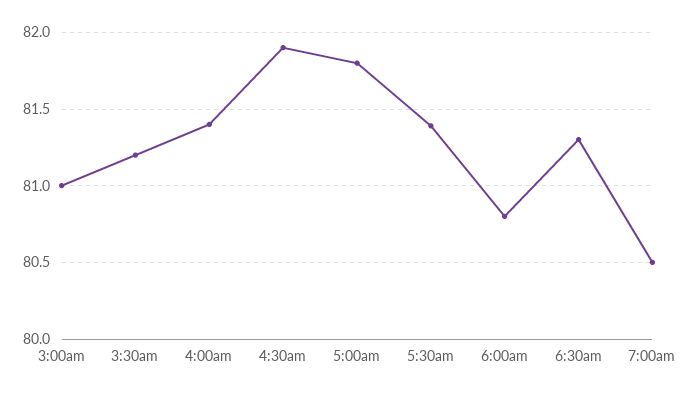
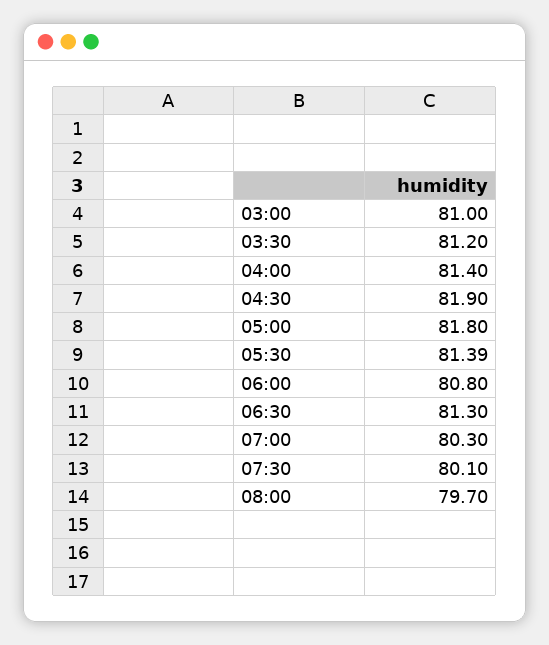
7:00am: 80.5 -> 80.3
07:30: none -> 80.1
08:00: none -> 79.7

